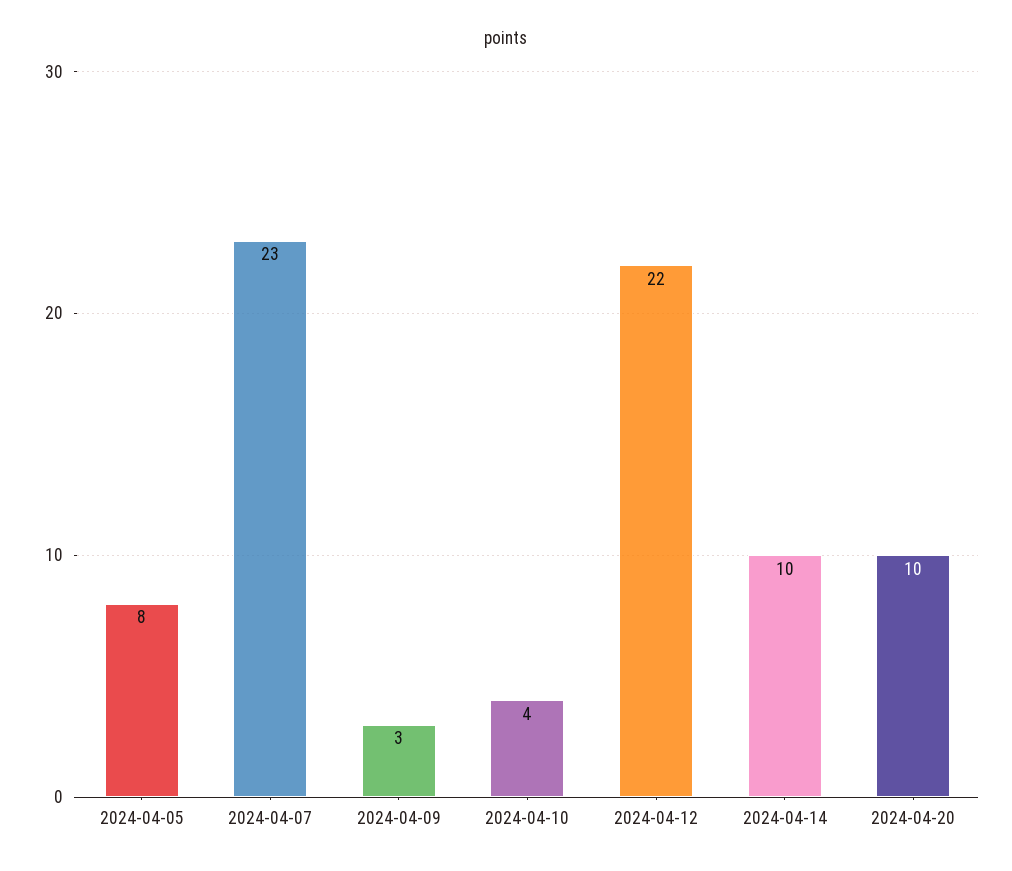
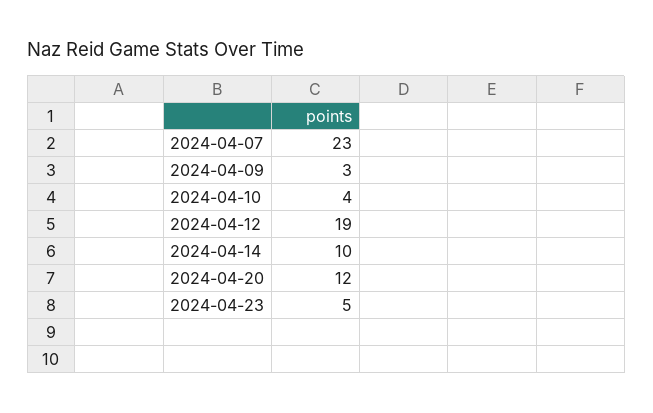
2024-04-05: 8 -> none
2024-04-12: 22 -> 19
2024-04-20: 10 -> 12
2024-04-23: none -> 5

